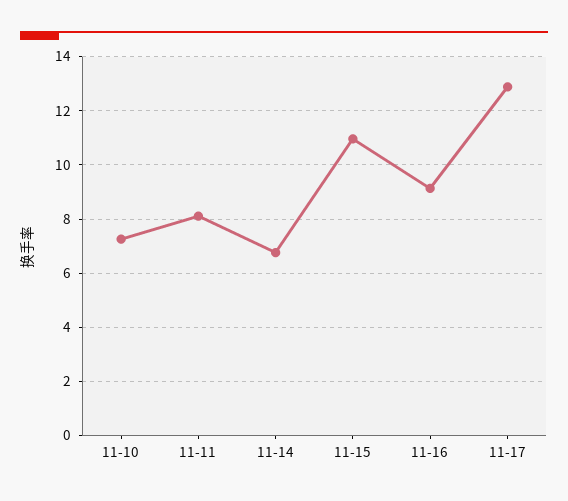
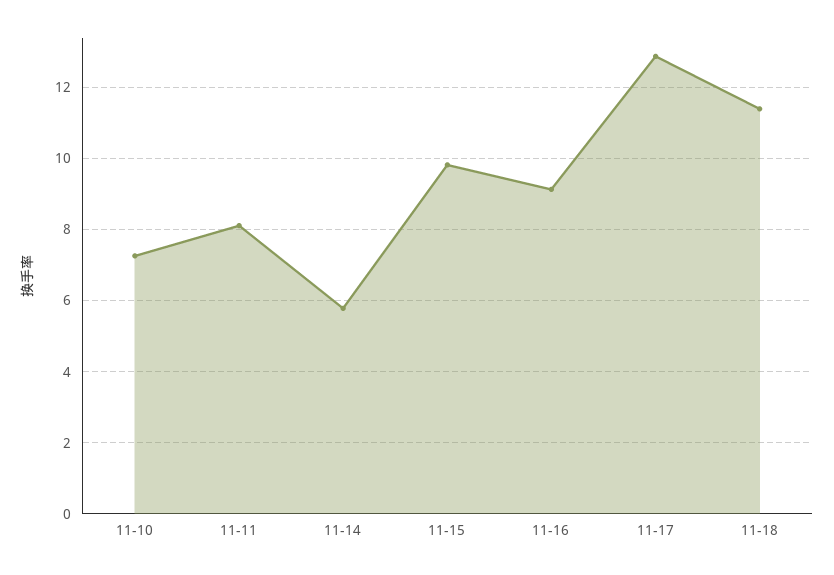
11-14: 6.75 -> 5.8
11-15: 11 -> 9.8
11-18: none -> 11.4

